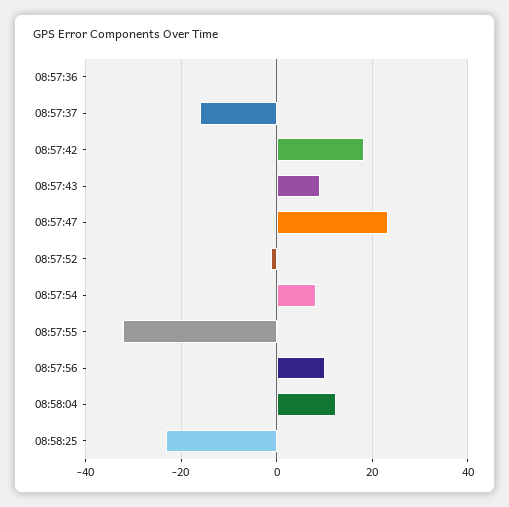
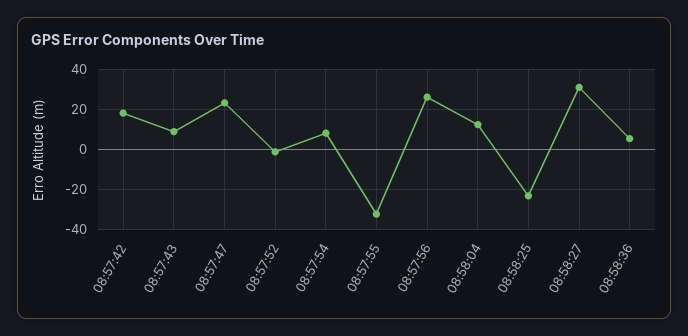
08:57:36: 0 -> none
08:57:37: -16 -> none
08:57:56: 10 -> 25
08:58:27: none -> 30
08:58:36: none -> 5

